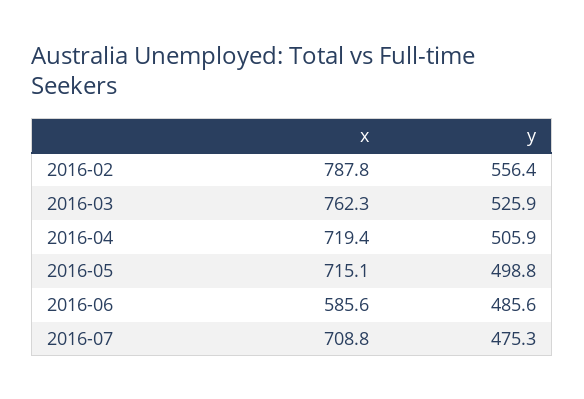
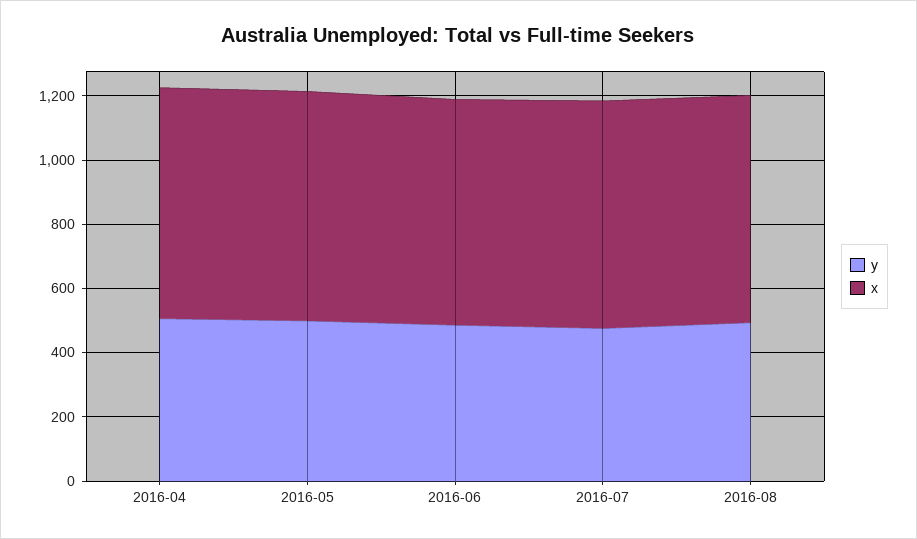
x, 2016-02: 787.8 -> none
y, 2016-02: 556.4 -> none
x, 2016-03: 762.3 -> none
y, 2016-03: 525.9 -> none
x, 2016-06: 585.6 -> 700
y, 2016-08: none -> 500
x, 2016-08: none -> 700

